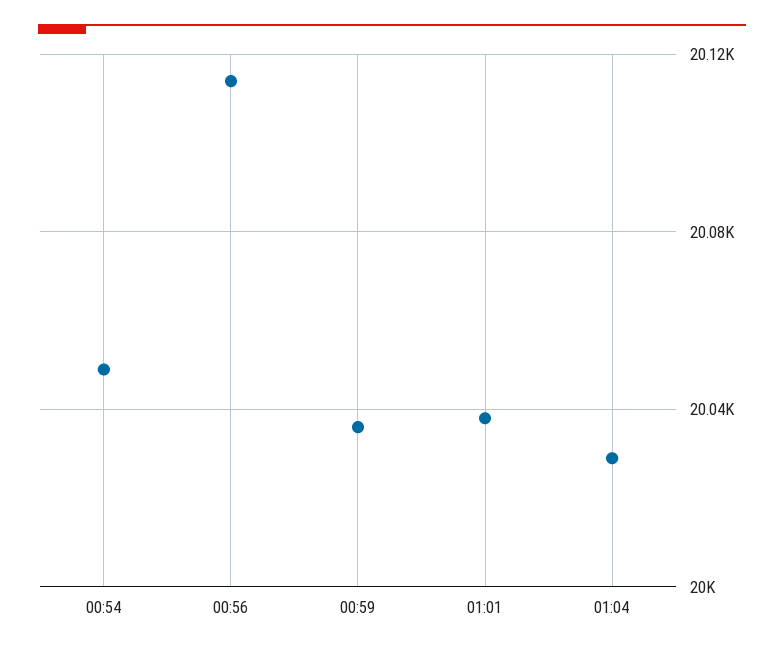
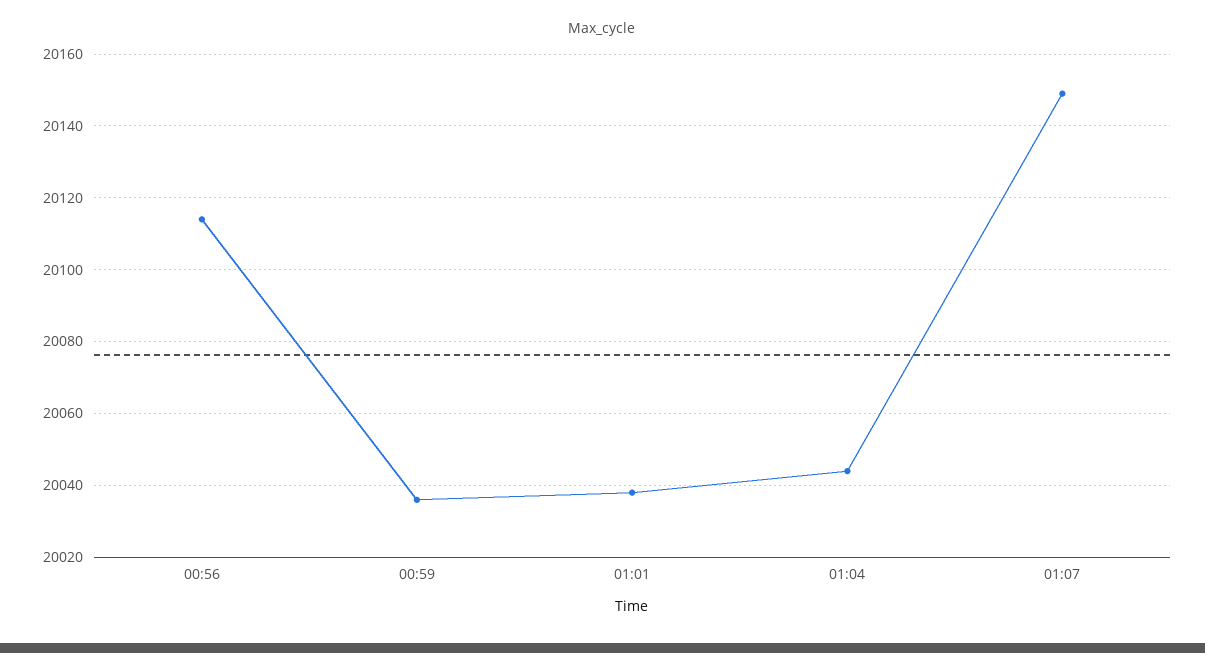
00:54: 20050 -> none
01:04: 20030 -> 20045
01:07: none -> 20150

